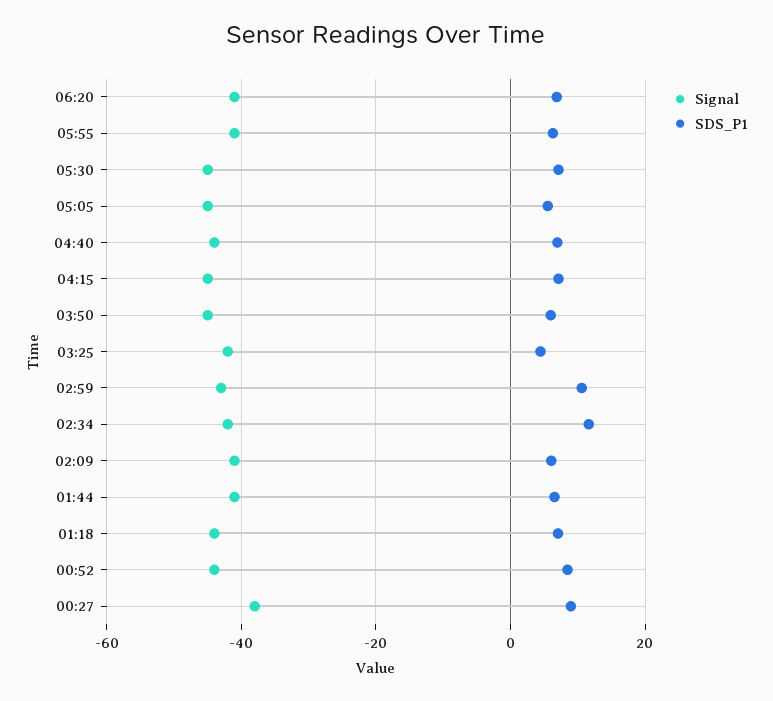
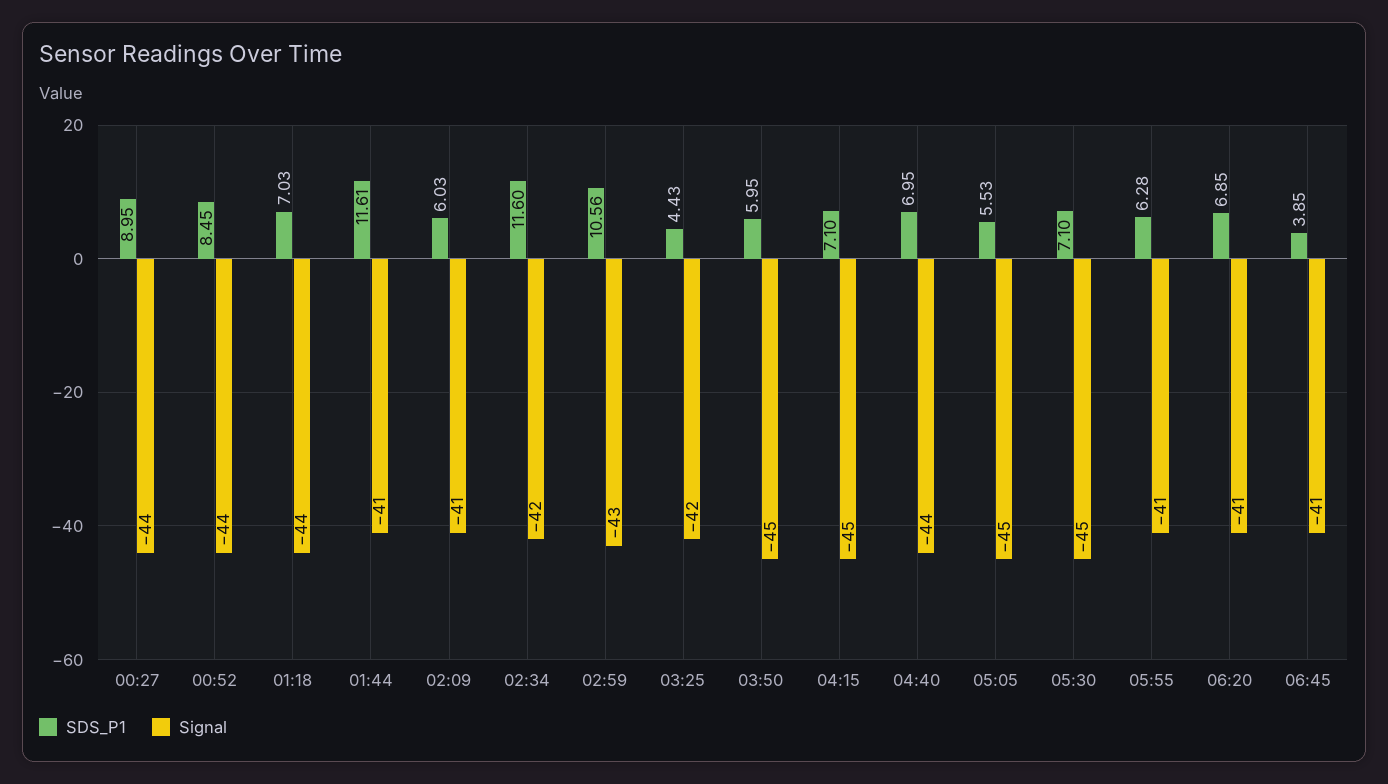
SDS_P1, 01:44: 6 -> 11.61
Signal, 00:27: -38 -> -44
SDS_P1, 06:45: none -> 3.85
Signal, 06:45: none -> -41

